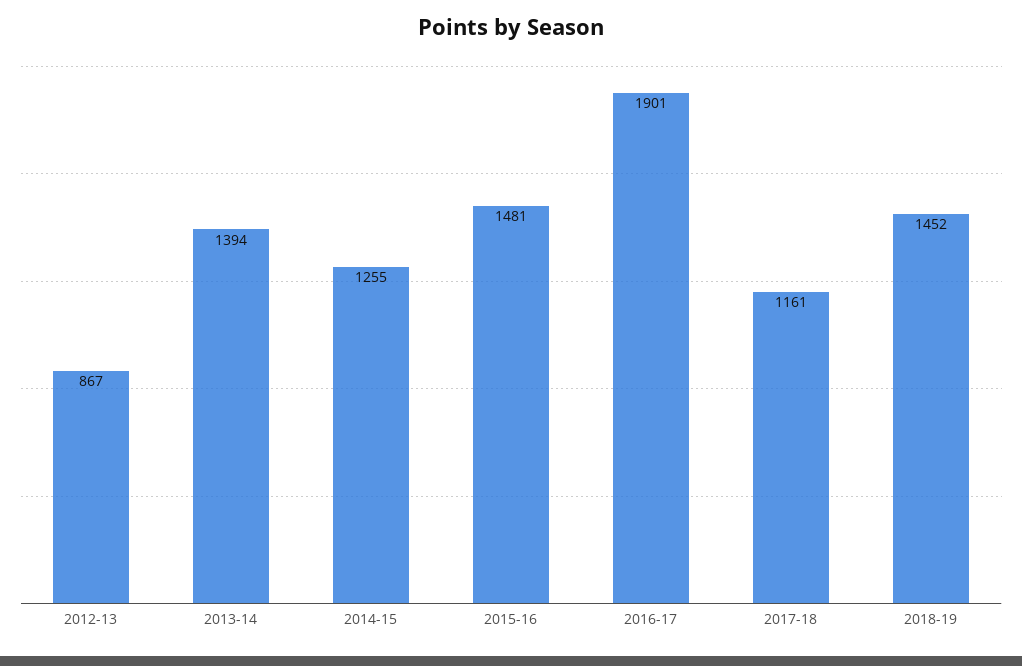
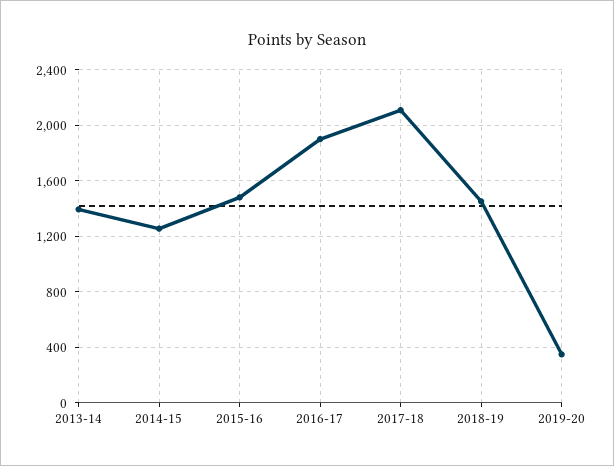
2012-13: 867 -> none
2017-18: 1161 -> 2100
2019-20: none -> 350

